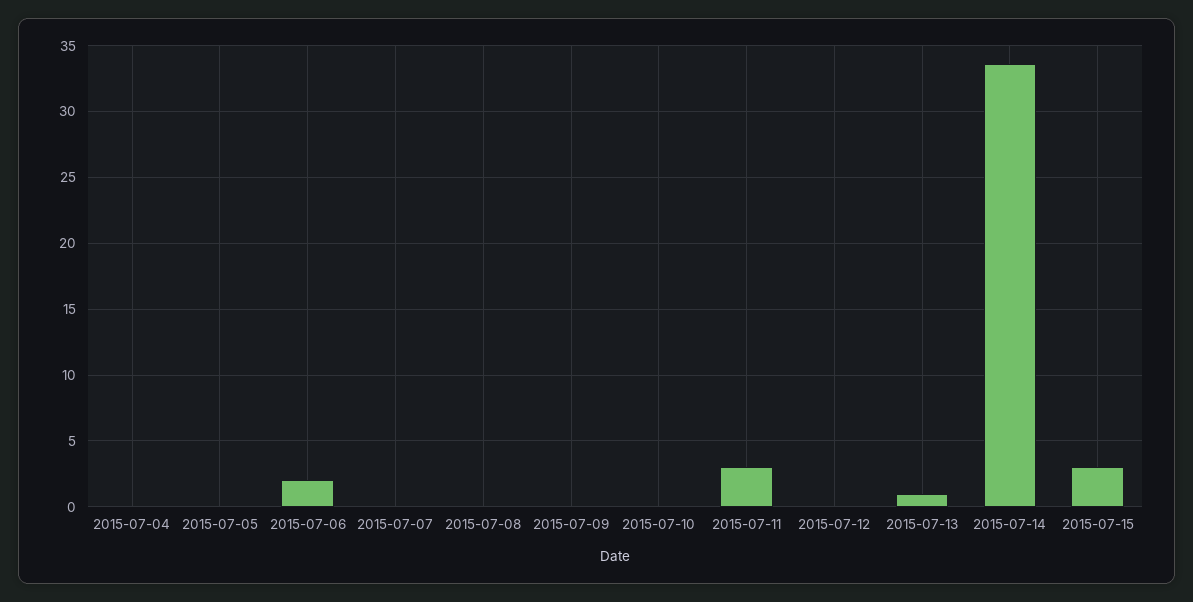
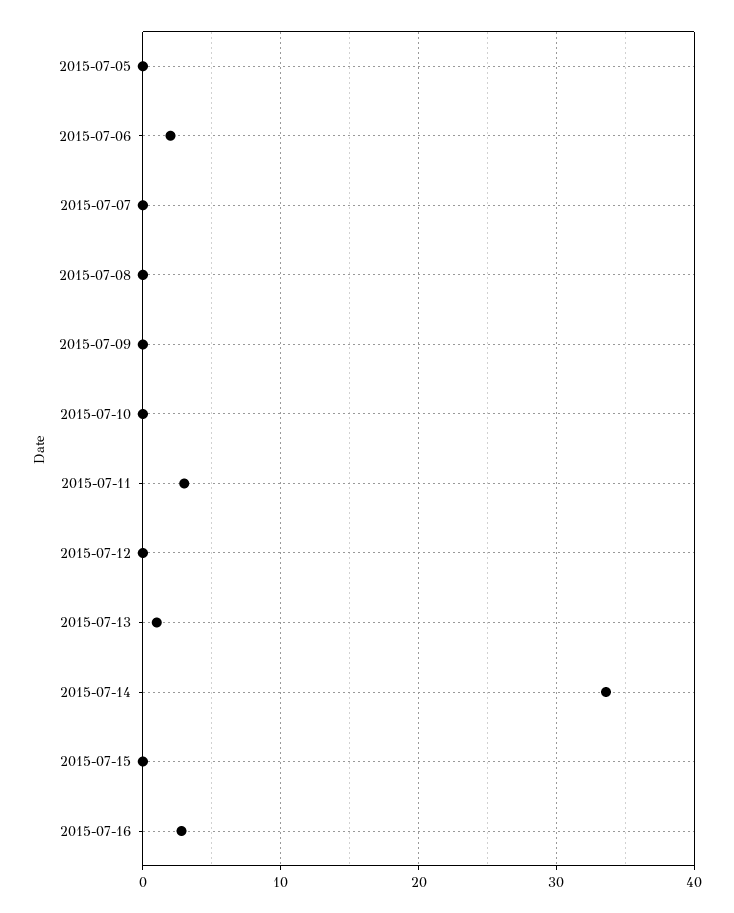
2015-07-04: 0 -> none
2015-07-15: 3 -> 0
2015-07-16: none -> 3

